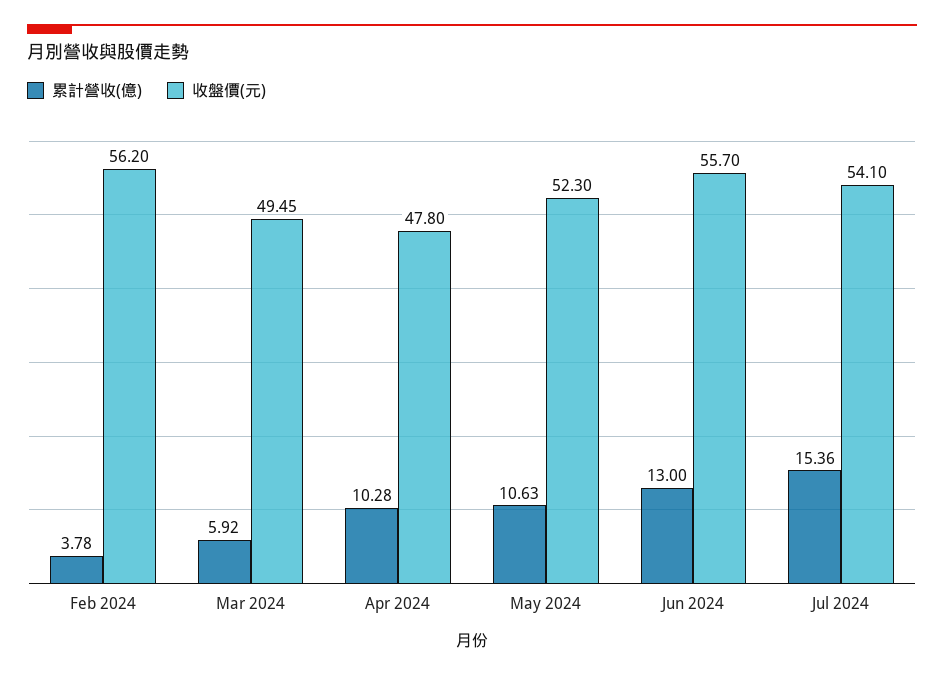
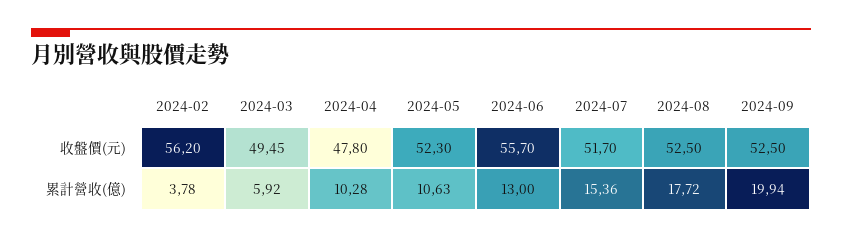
收盤價(元), Jul 2024: 54.1 -> 51.7
收盤價(元), 2024-08: none -> 52.5
收盤價(元), 2024-09: none -> 52.5
累計營收(億), 2024-08: none -> 17.72
累計營收(億), 2024-09: none -> 19.94

